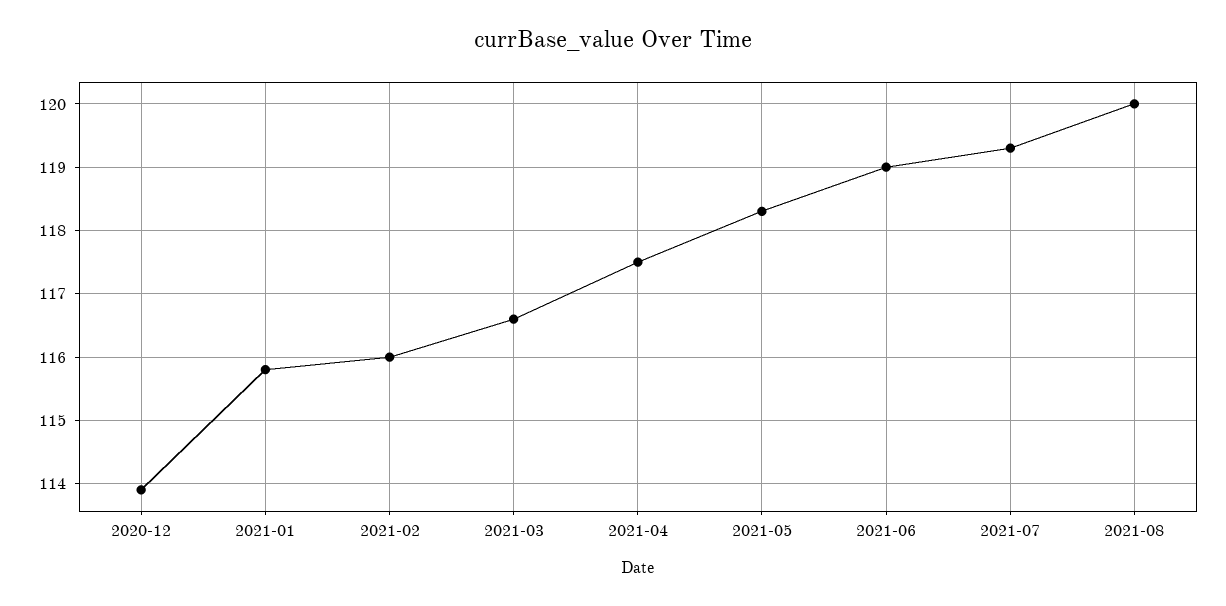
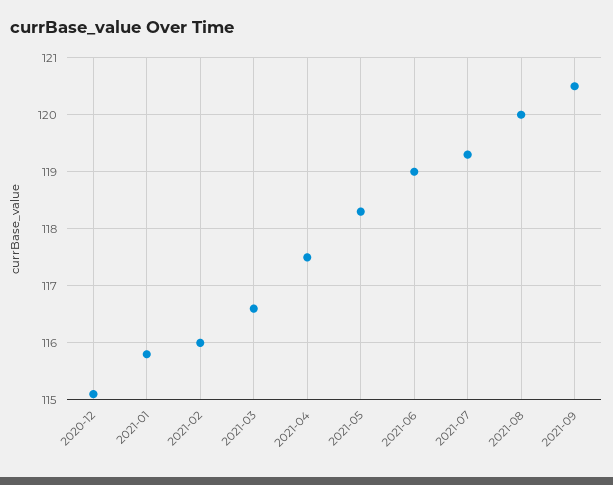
2020-12: 113.9 -> 115
2021-09: none -> 120.5

